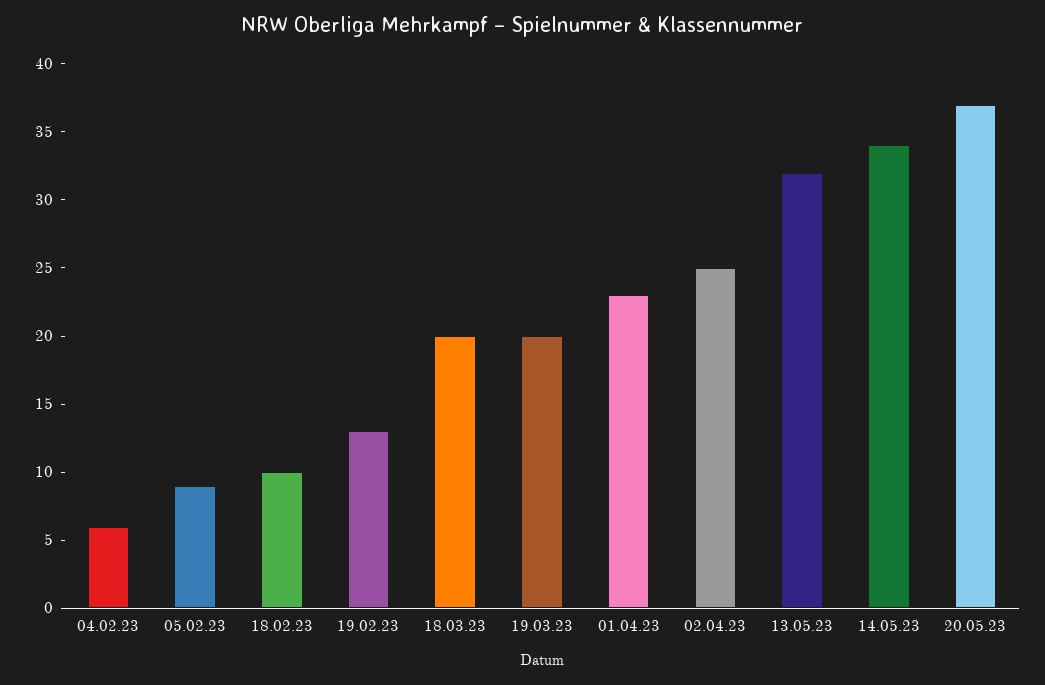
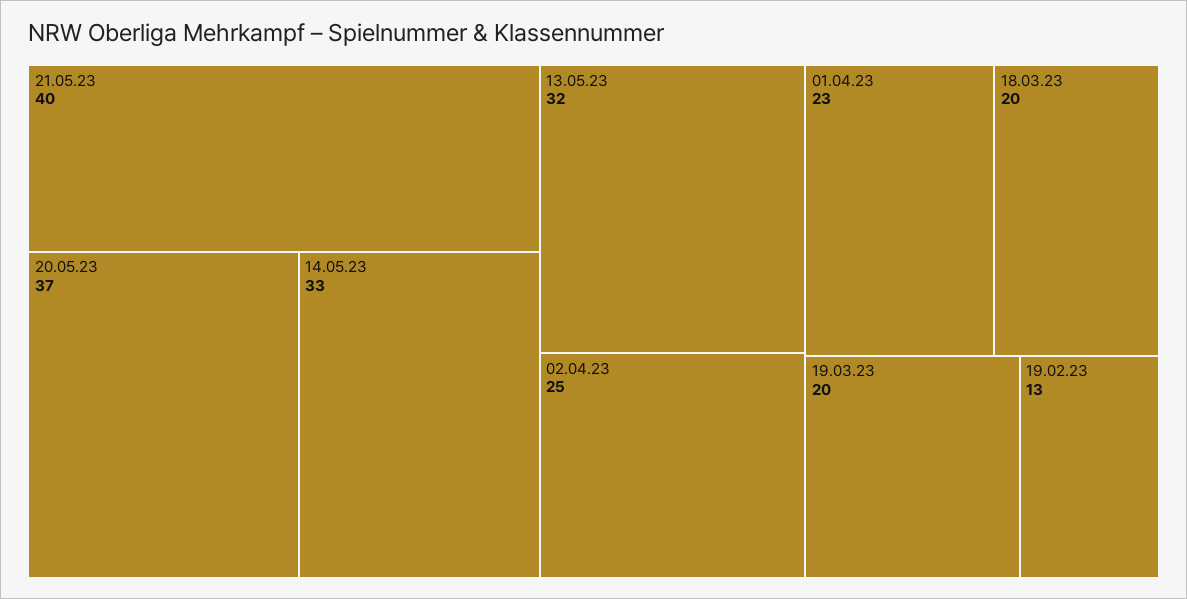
04.02.23: 6 -> none
05.02.23: 9 -> none
18.02.23: 10 -> none
14.05.23: 34 -> 33
21.05.23: none -> 40

